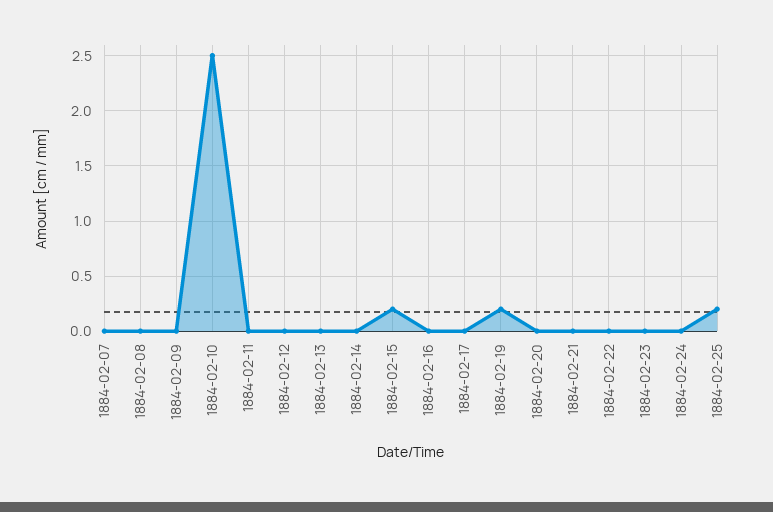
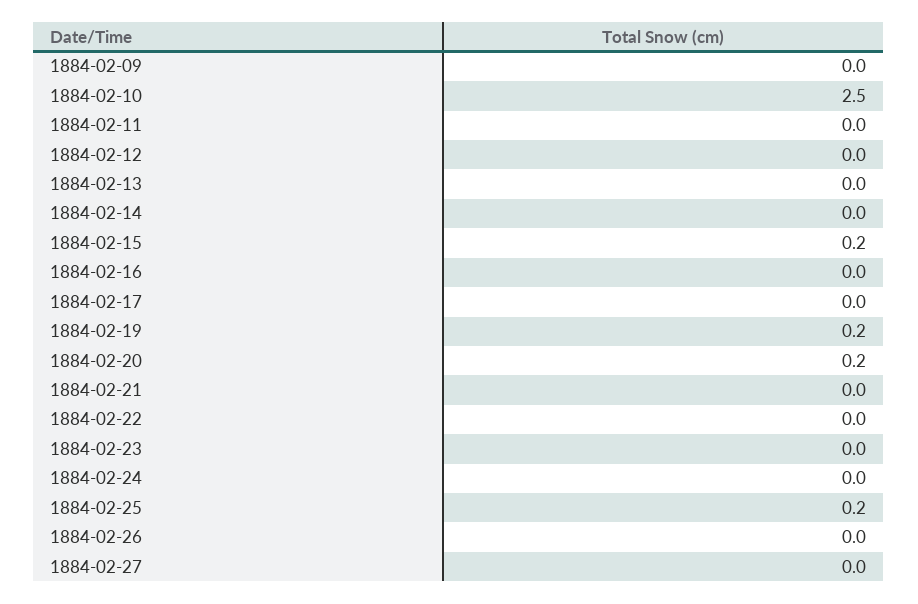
1884-02-07: 0 -> none
1884-02-08: 0 -> none
1884-02-20: 0 -> 0.2
1884-02-26: none -> 0
1884-02-27: none -> 0

